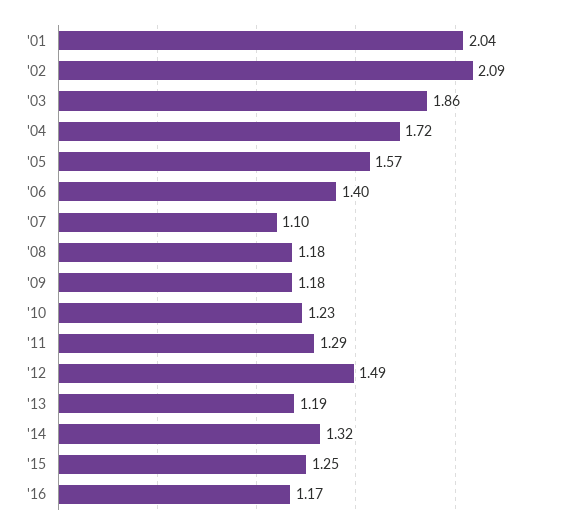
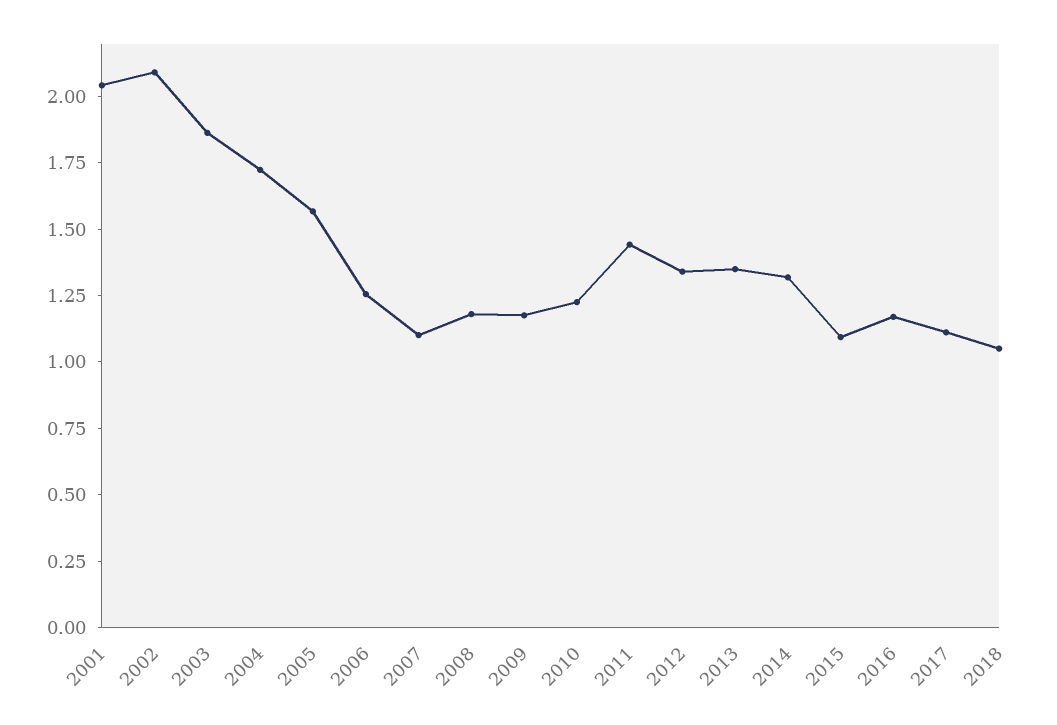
'06: 1.4 -> 1.25
'11: 1.29 -> 1.45
'12: 1.49 -> 1.35
'13: 1.19 -> 1.35
'15: 1.25 -> 1.1
2017: none -> 1.1
2018: none -> 1.05

